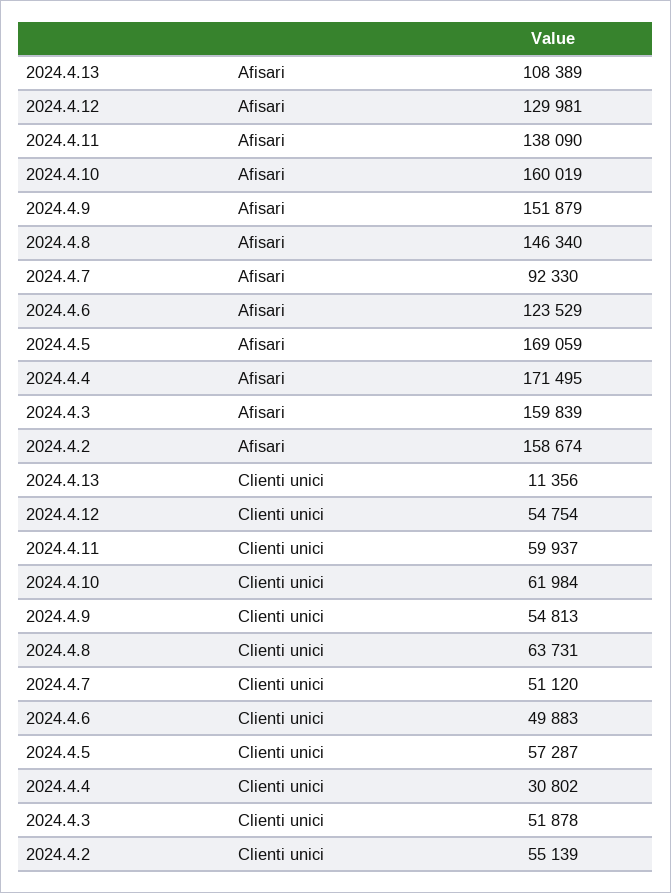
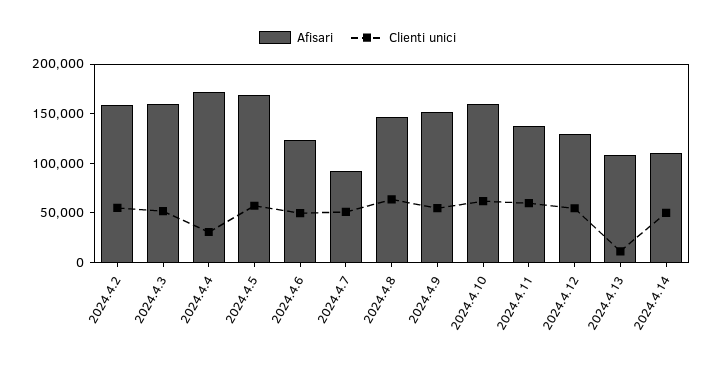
Afisari, 2024.4.14: none -> 110000
Clienti unici, 2024.4.14: none -> 50000

